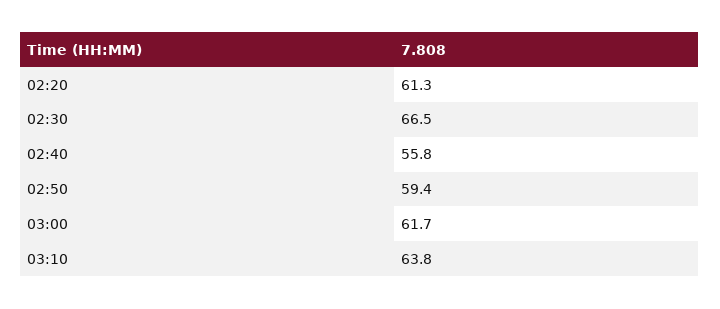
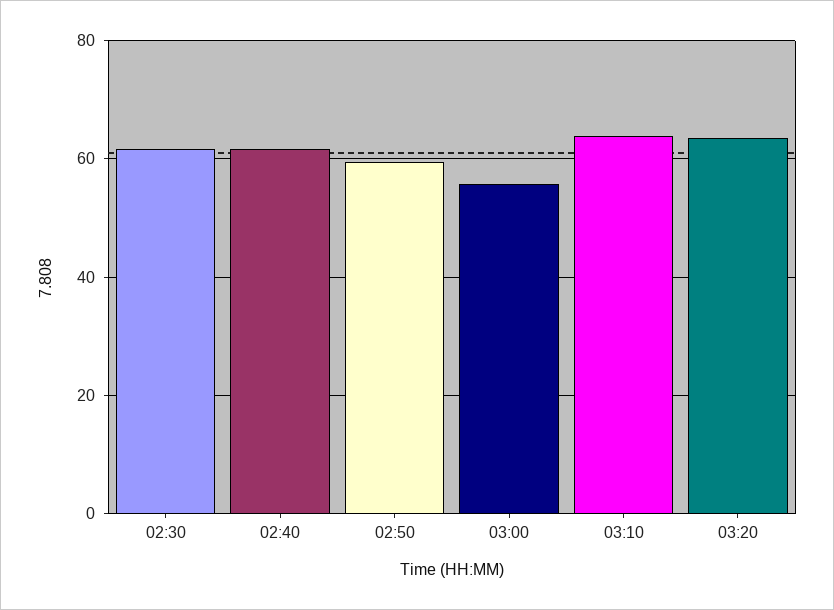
02:20: 61.3 -> none
02:30: 66.5 -> 62
02:40: 55.8 -> 62
03:00: 61.7 -> 56
03:20: none -> 64

